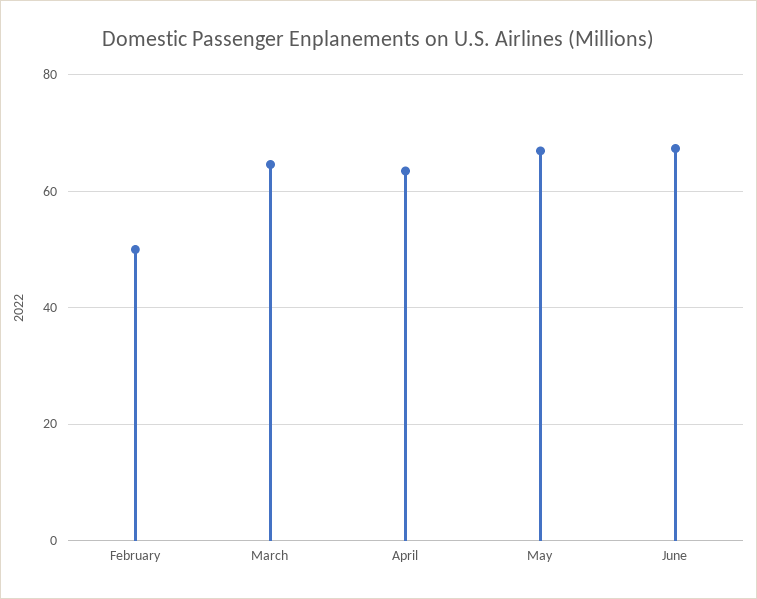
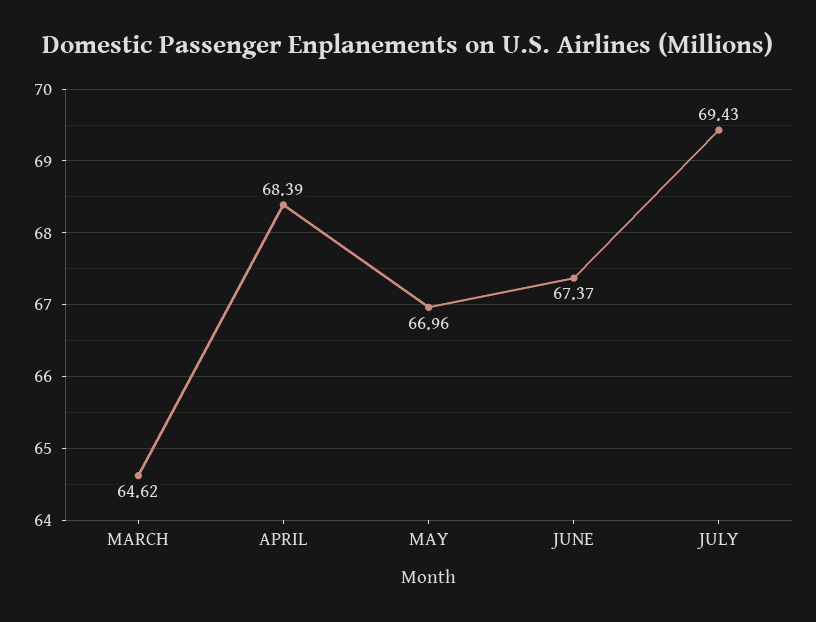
February: 50 -> none
April: 64 -> 68.39
JULY: none -> 69.43

